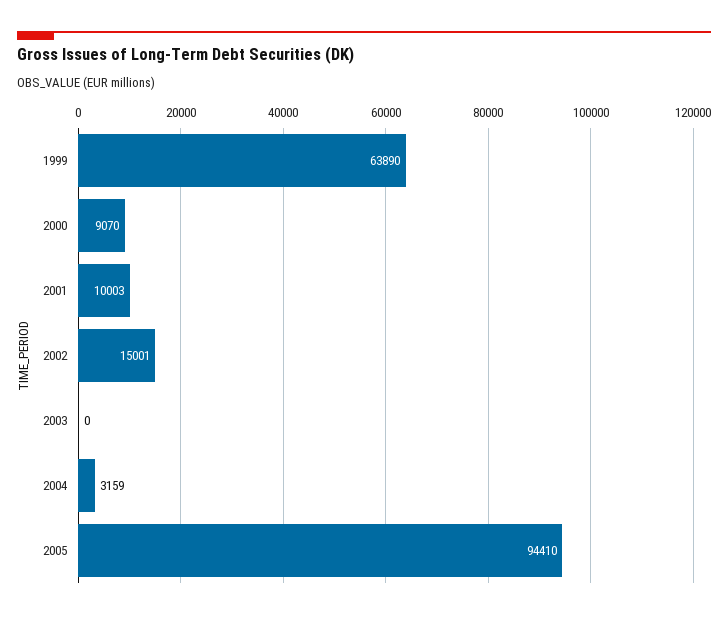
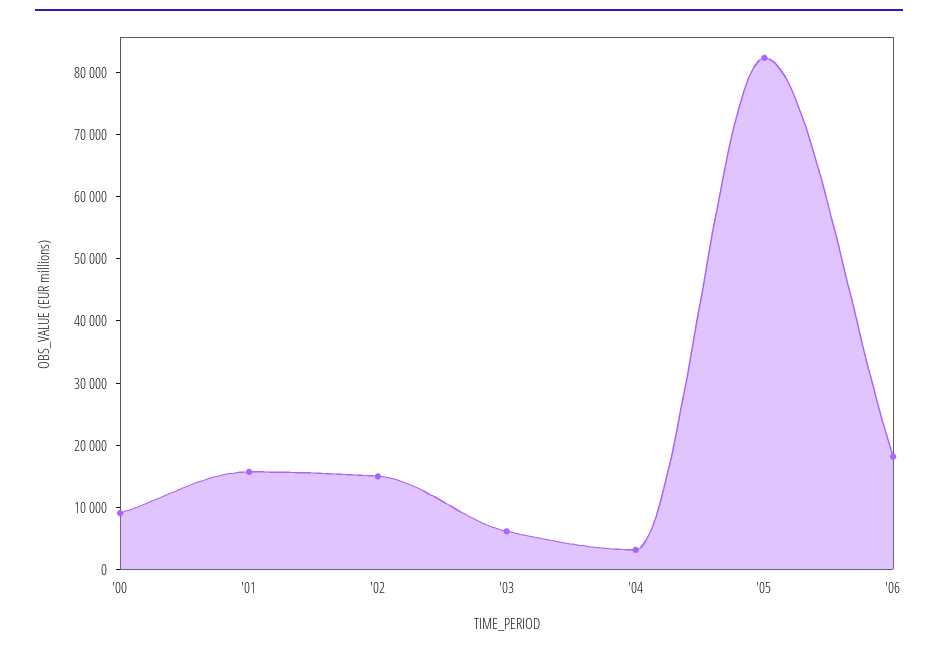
1999: 63890 -> none
2001: 10003 -> 16000
2003: 0 -> 6000
2005: 94410 -> 82000
'06: none -> 18000

